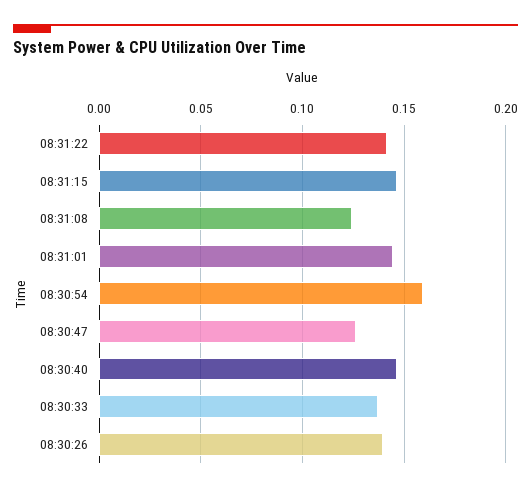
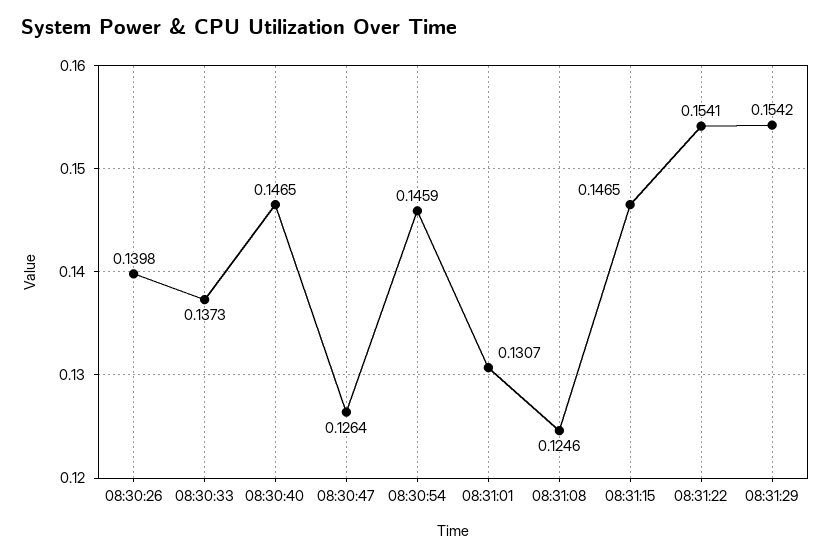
08:31:22: 0.14 -> 0.1541
08:31:01: 0.145 -> 0.1307
08:30:54: 0.16 -> 0.1459
08:31:29: none -> 0.1542

